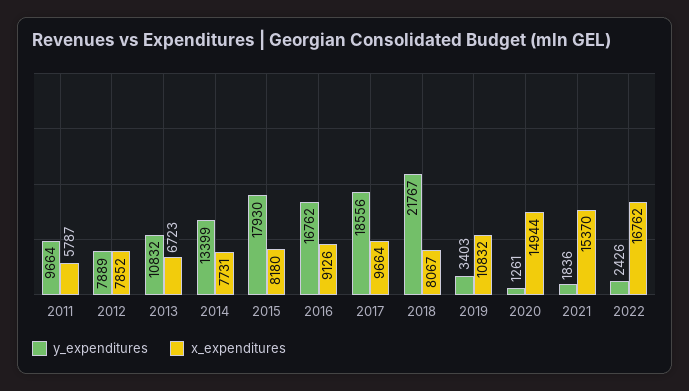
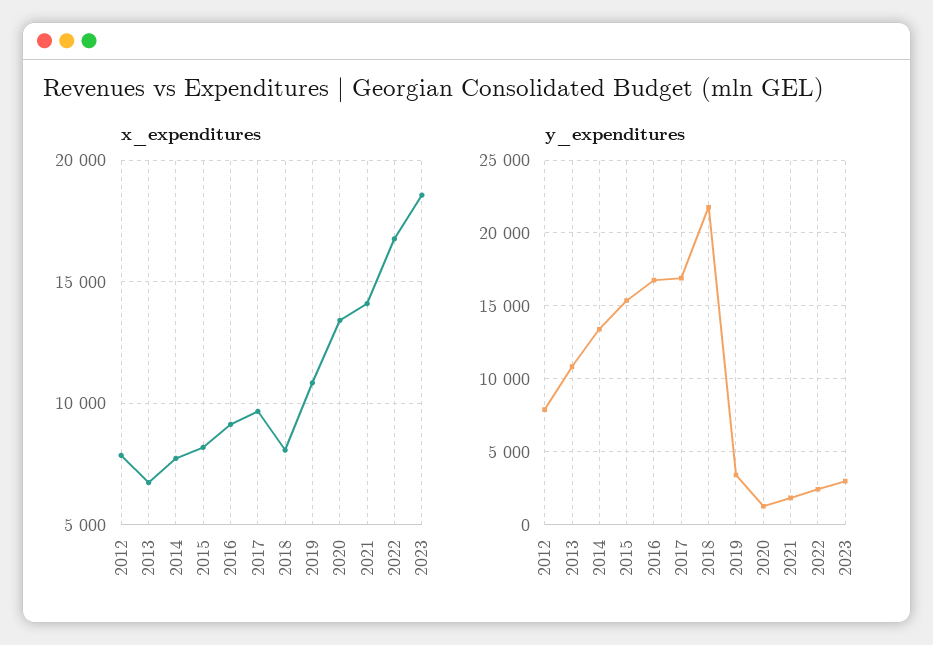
y_expenditures, 2011: 9664 -> none
x_expenditures, 2011: 5787 -> none
y_expenditures, 2015: 17930 -> 15500
y_expenditures, 2017: 18556 -> 17000
x_expenditures, 2020: 14944 -> 13500
x_expenditures, 2021: 15370 -> 14000
x_expenditures, 2023: none -> 18500
y_expenditures, 2023: none -> 3000

